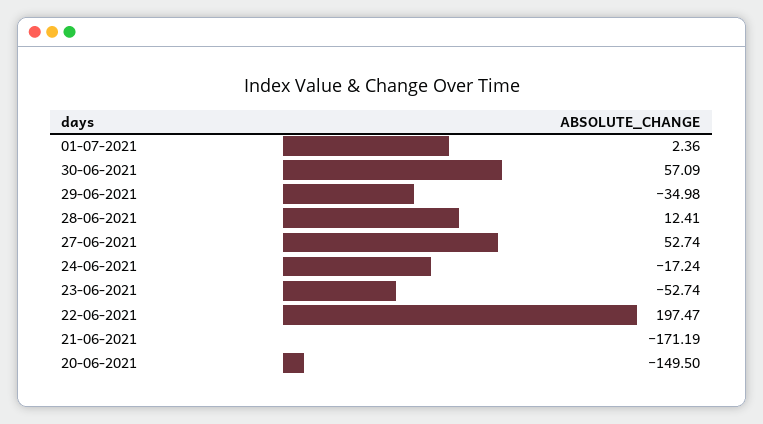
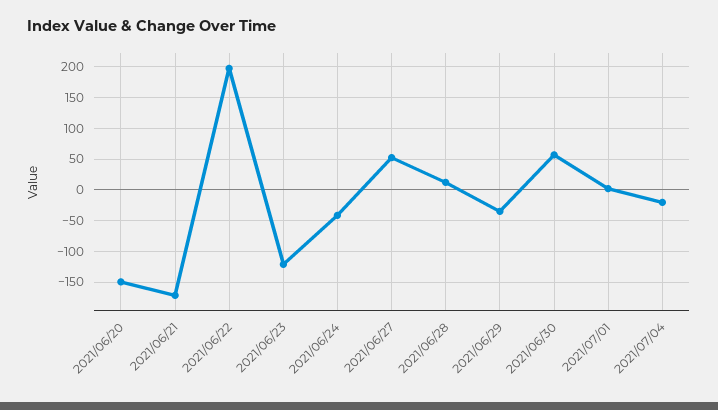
24-06-2021: -17.24 -> -40
23-06-2021: -52.74 -> -120
2021/07/04: none -> -20

